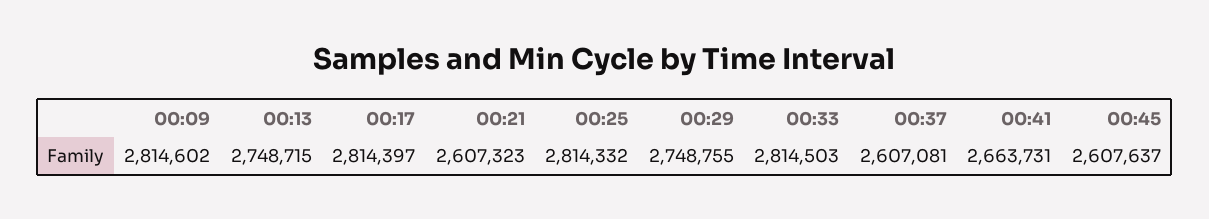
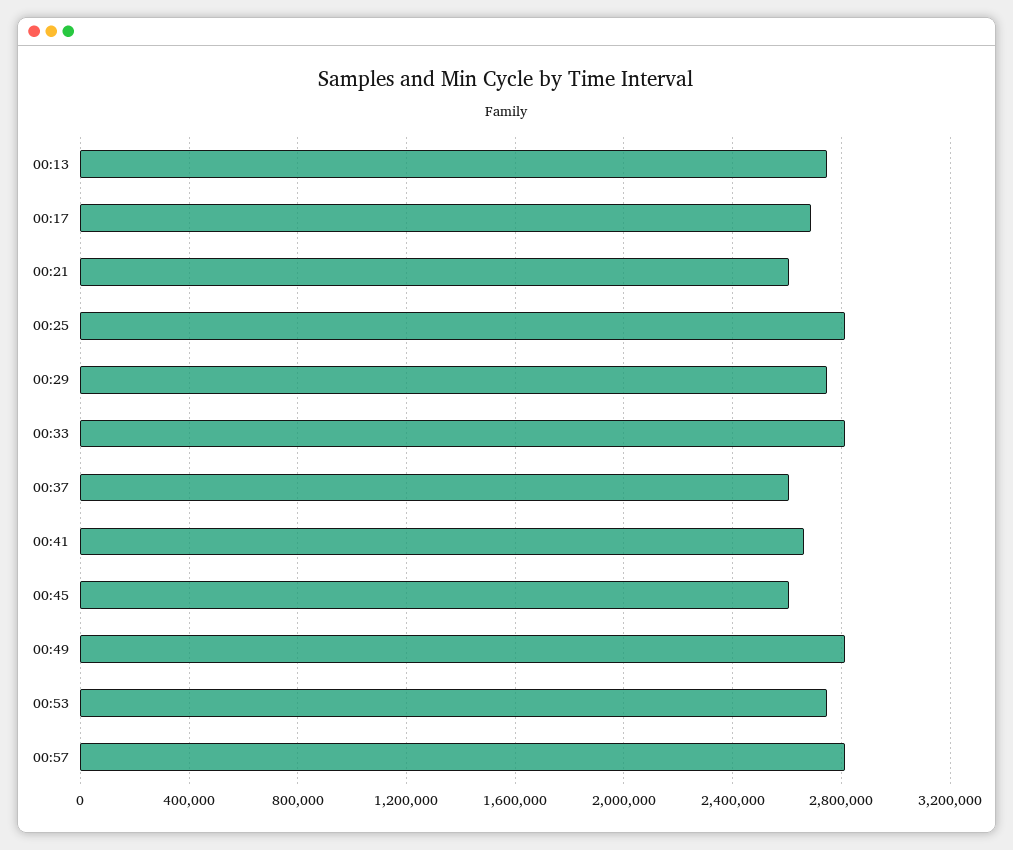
00:09: 2814602 -> none
00:17: 2814397 -> 2700000
00:49: none -> 2800000
00:53: none -> 2750000
00:57: none -> 2800000

